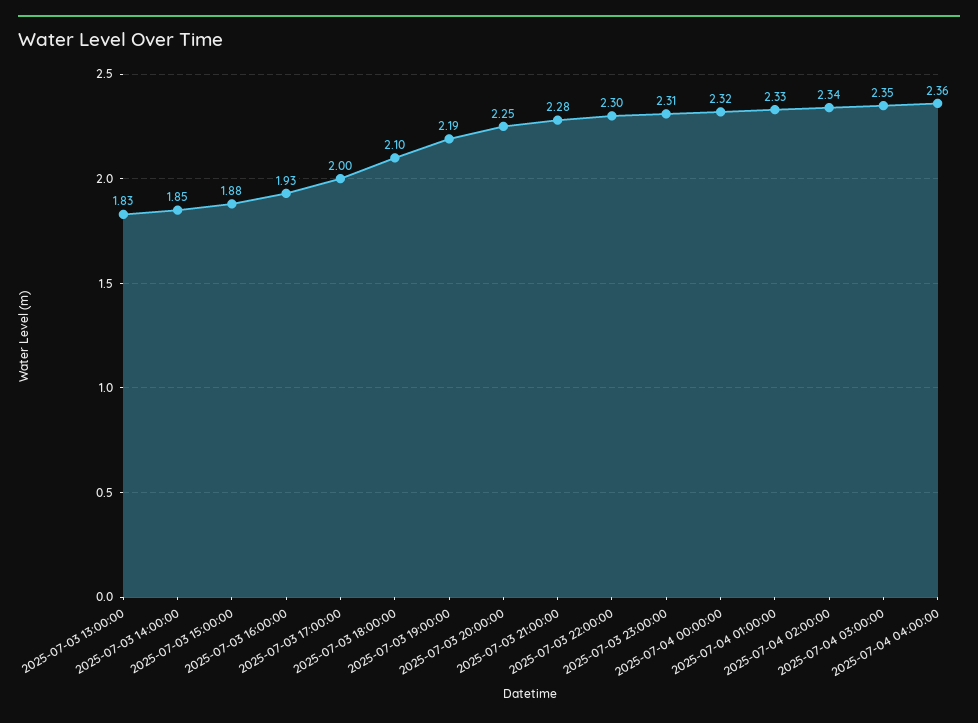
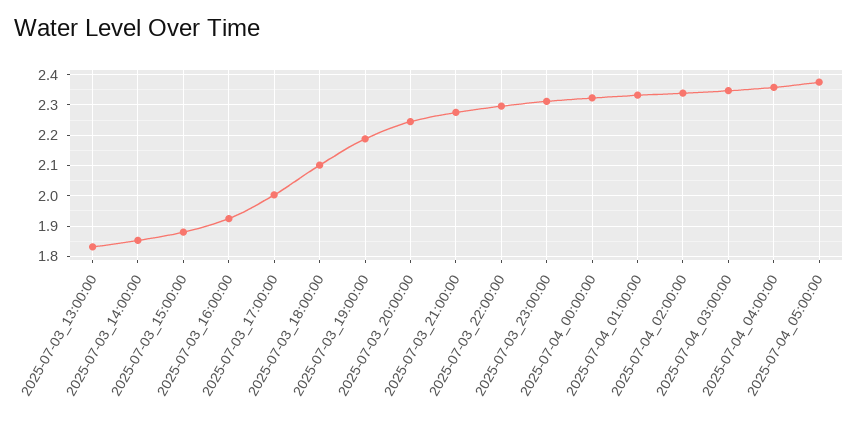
2025-07-04_05:00:00: none -> 2.38

